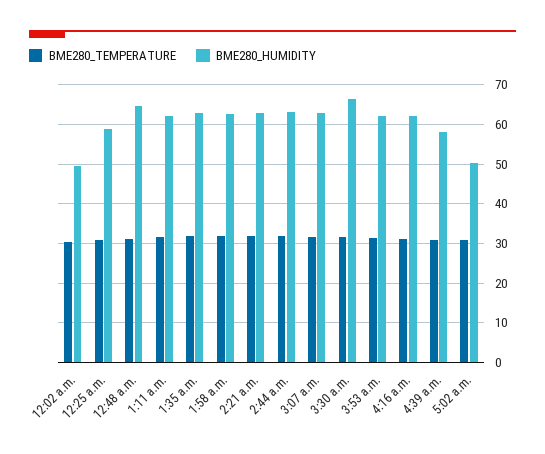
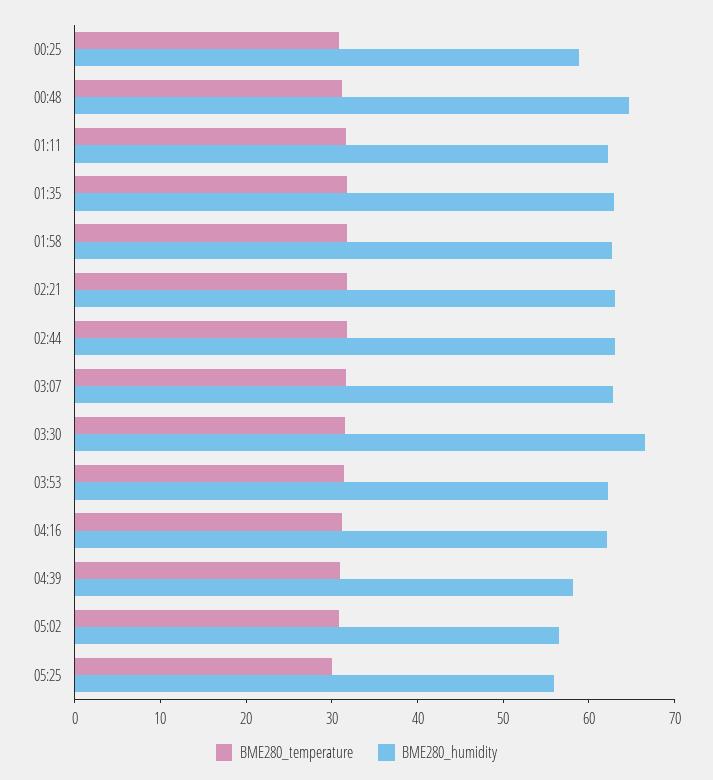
BME280_TEMPERATURE, 12:02 a.m.: 30 -> none
BME280_HUMIDITY, 12:02 a.m.: 50 -> none
BME280_HUMIDITY, 5:02 a.m.: 50 -> 56
BME280_TEMPERATURE, 05:25: none -> 30
BME280_HUMIDITY, 05:25: none -> 56

